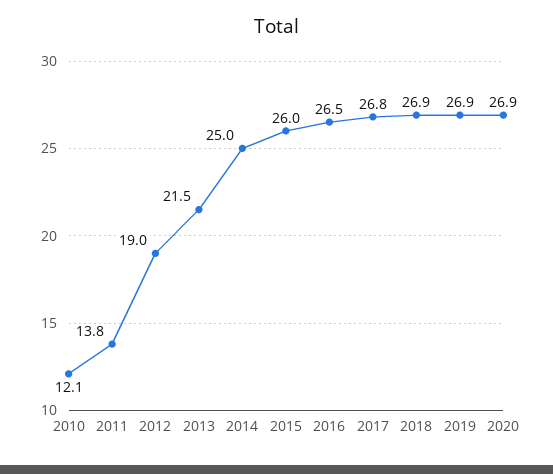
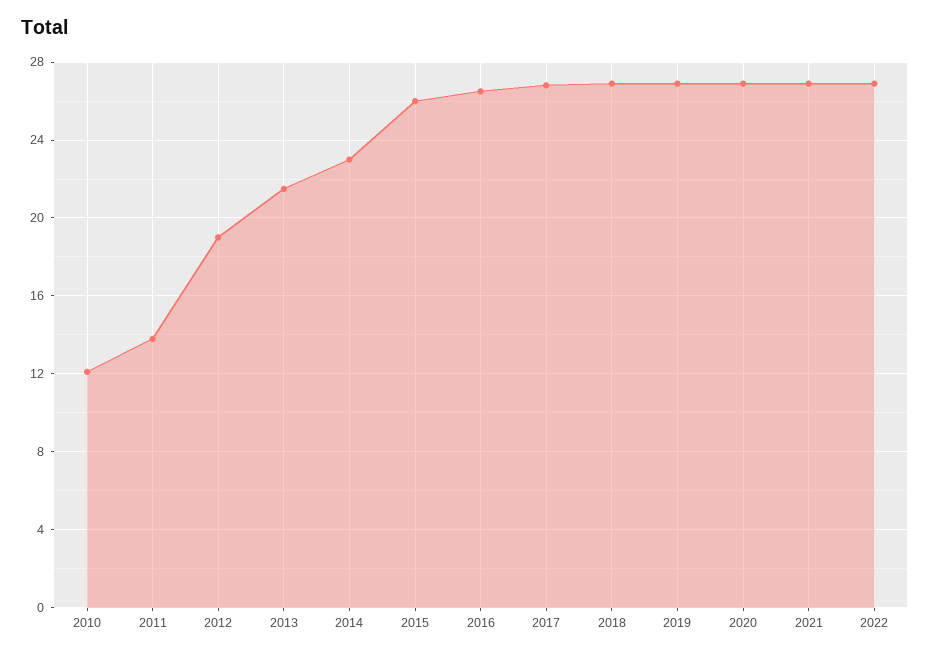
2014: 25 -> 23
2021: none -> 27
2022: none -> 27

